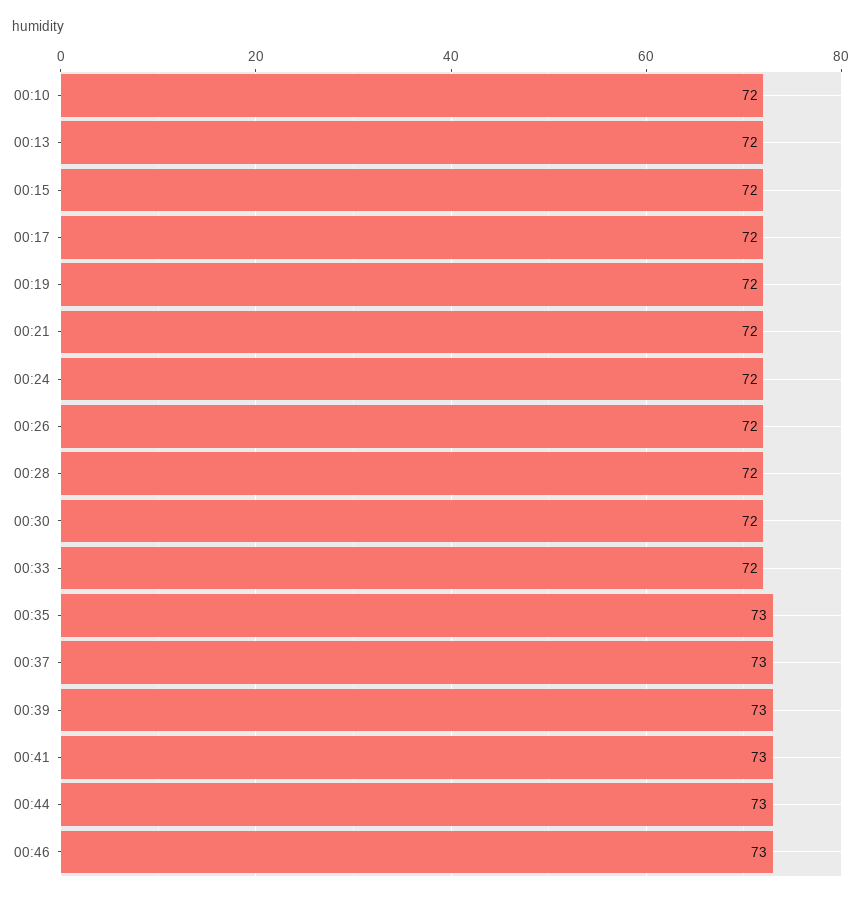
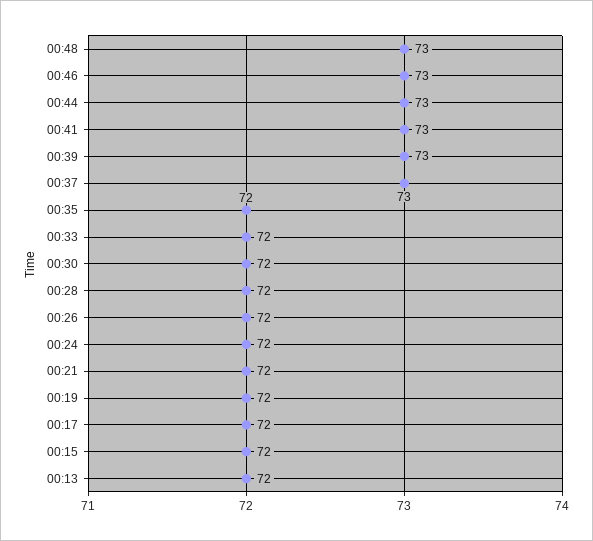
00:10: 72 -> none
00:35: 73 -> 72
00:48: none -> 73

